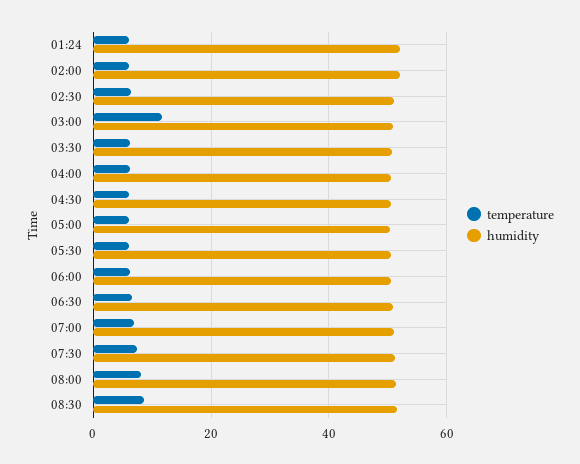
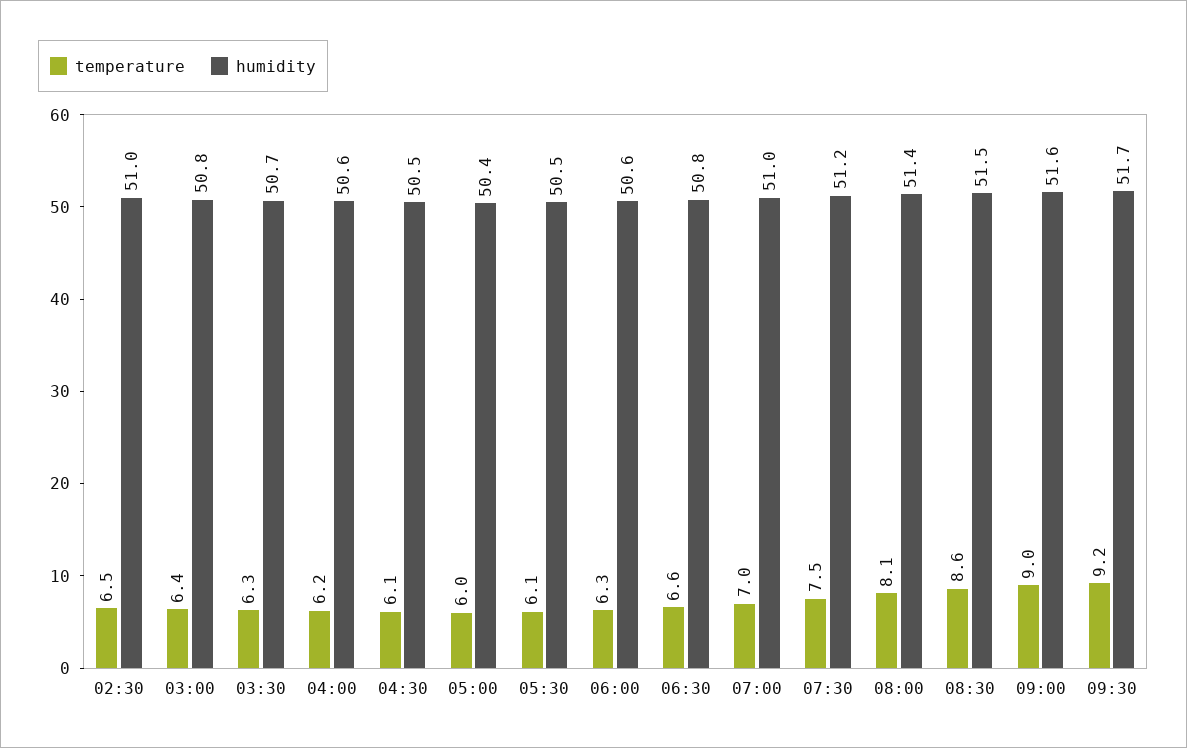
temperature, 01:24: 6 -> none
humidity, 01:24: 52 -> none
temperature, 02:00: 6 -> none
humidity, 02:00: 52 -> none
temperature, 03:00: 12 -> 6.4
temperature, 09:00: none -> 9
humidity, 09:00: none -> 51.6
temperature, 09:30: none -> 9.2
humidity, 09:30: none -> 51.7

